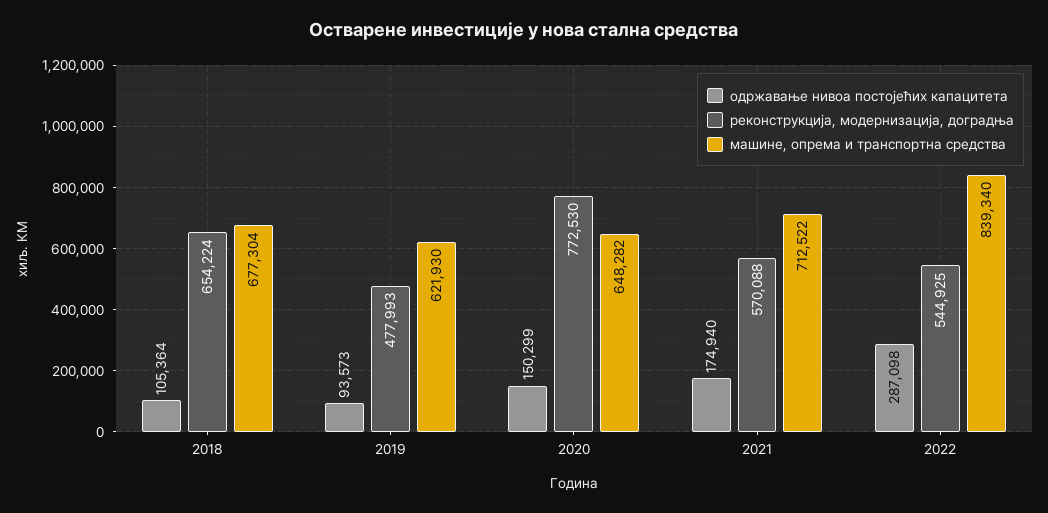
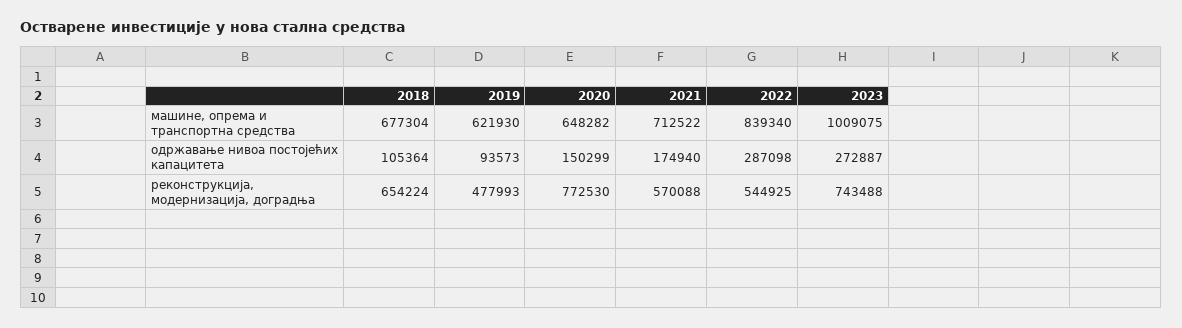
машине, опрема и транспортна средства, 2023: none -> 1009075
одржавање нивоа постојећих капацитета, 2023: none -> 272887
реконструкција, модернизација, доградња, 2023: none -> 743488

